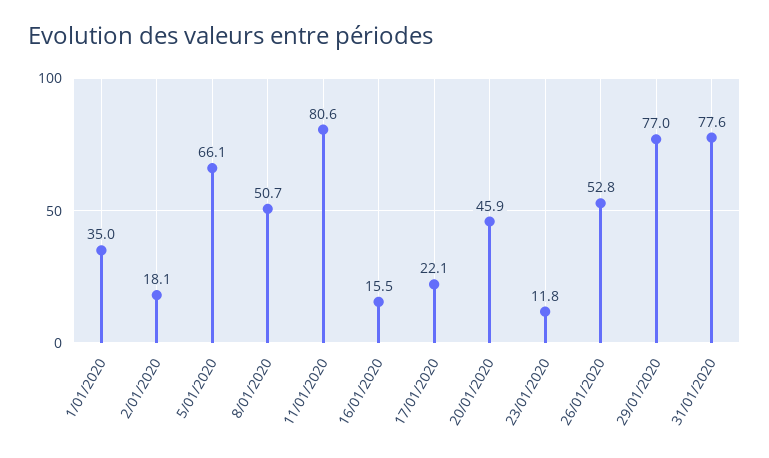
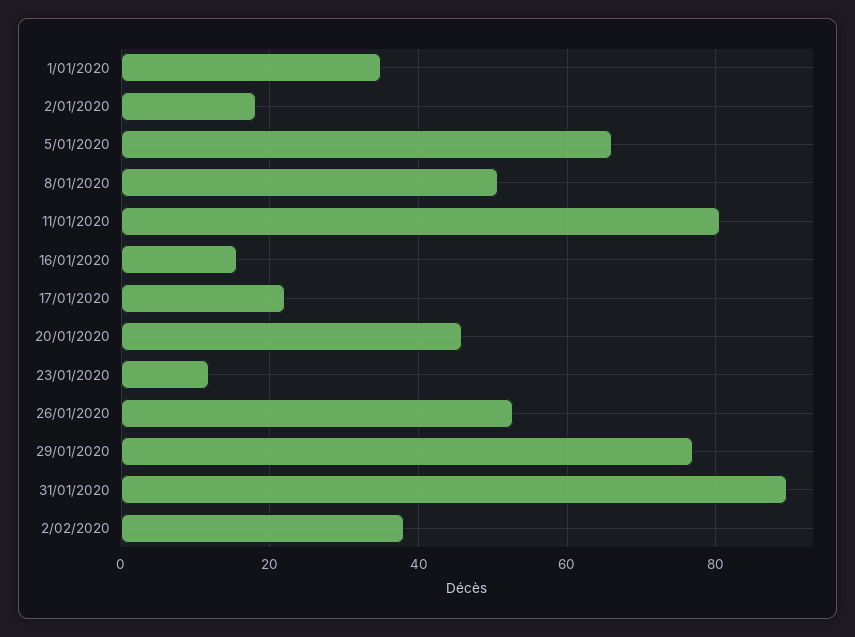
31/01/2020: 77.6 -> 90
2/02/2020: none -> 38

